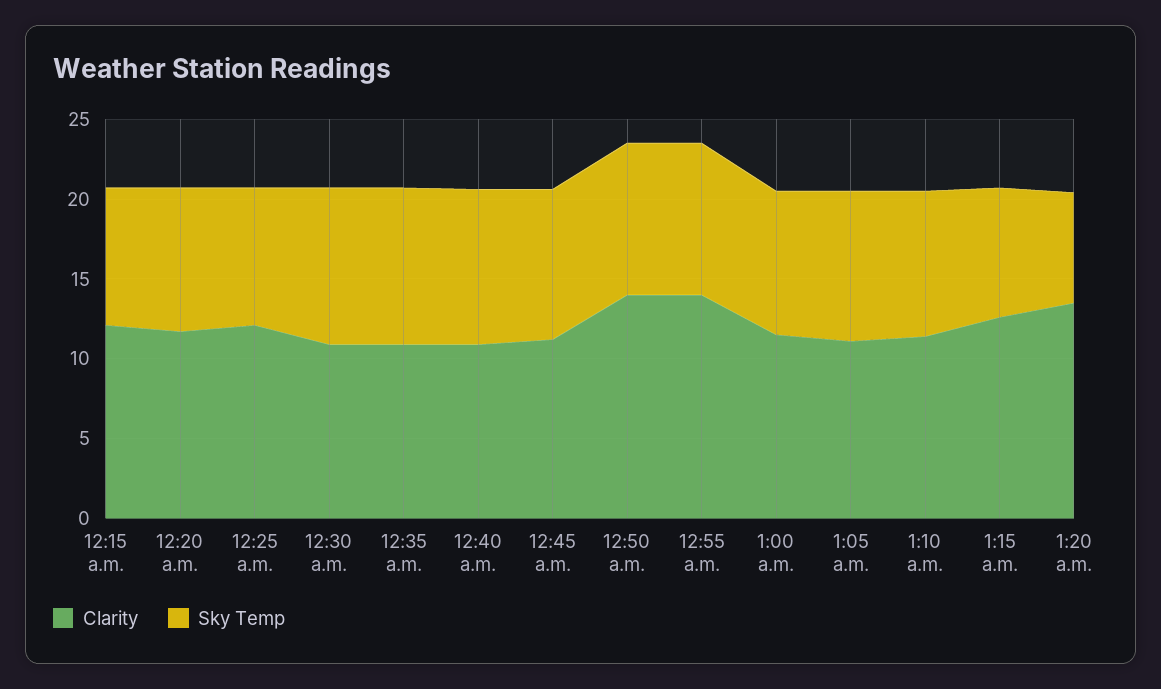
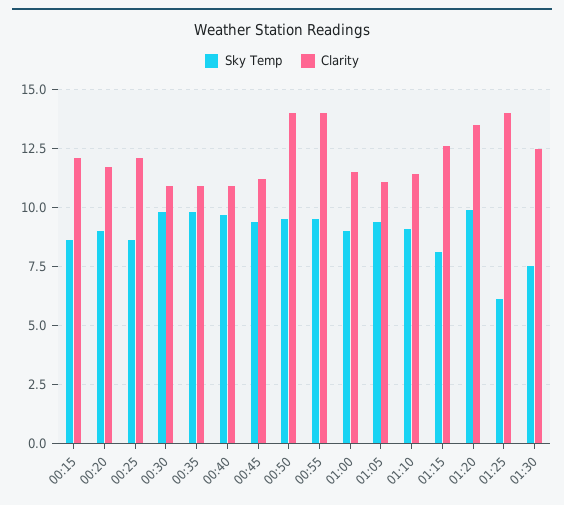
Sky Temp, 1:20 a.m.: 7 -> 10
Sky Temp, 01:25: none -> 6
Clarity, 01:25: none -> 14
Sky Temp, 01:30: none -> 7.5
Clarity, 01:30: none -> 12.5

